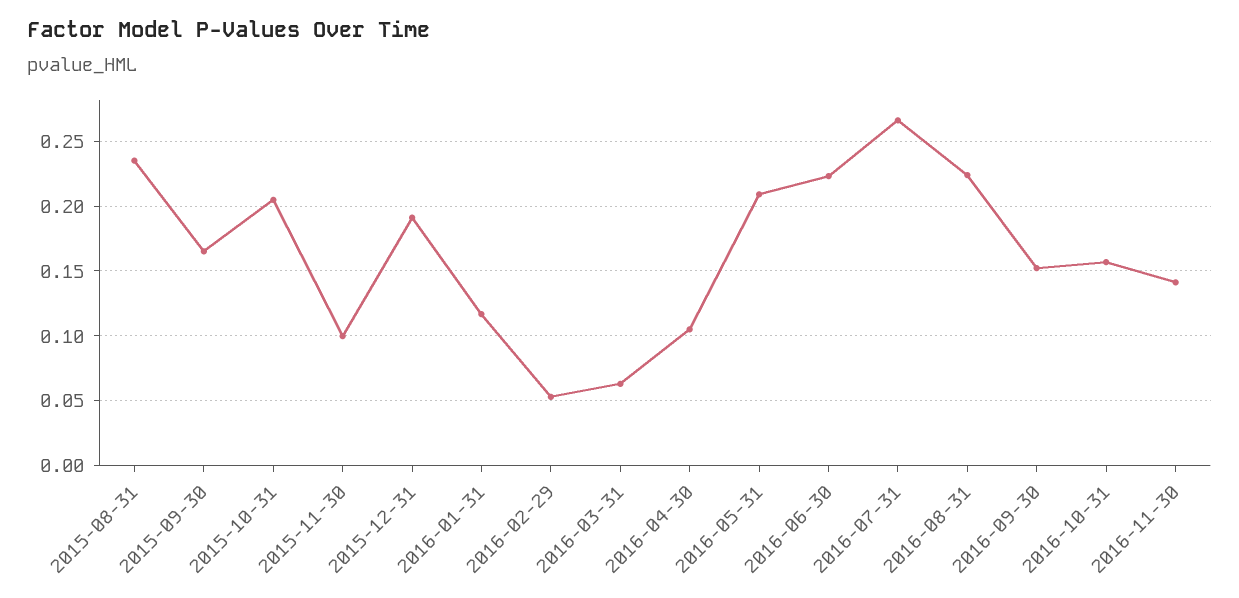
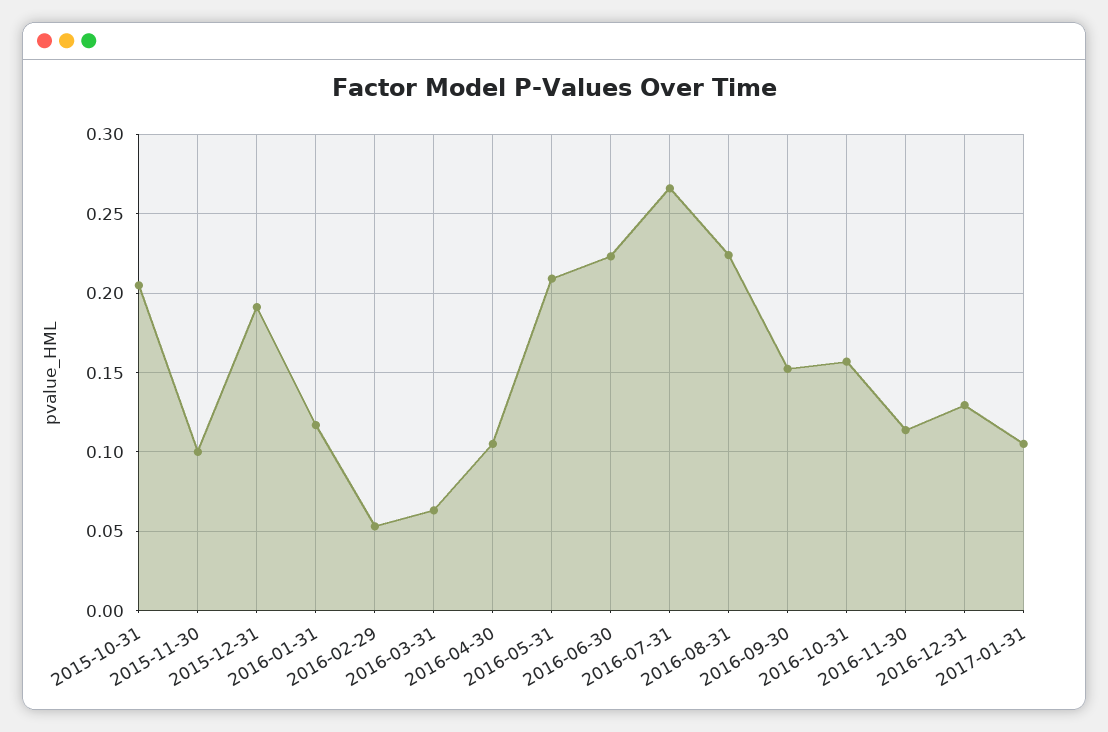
2015-08-31: 0.235 -> none
2015-09-30: 0.165 -> none
2016-11-30: 0.14 -> 0.115
2016-12-31: none -> 0.13
2017-01-31: none -> 0.105

